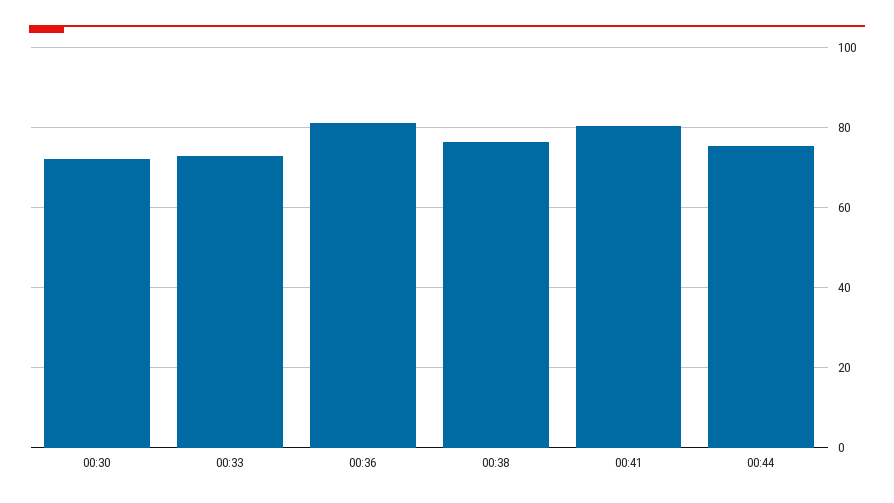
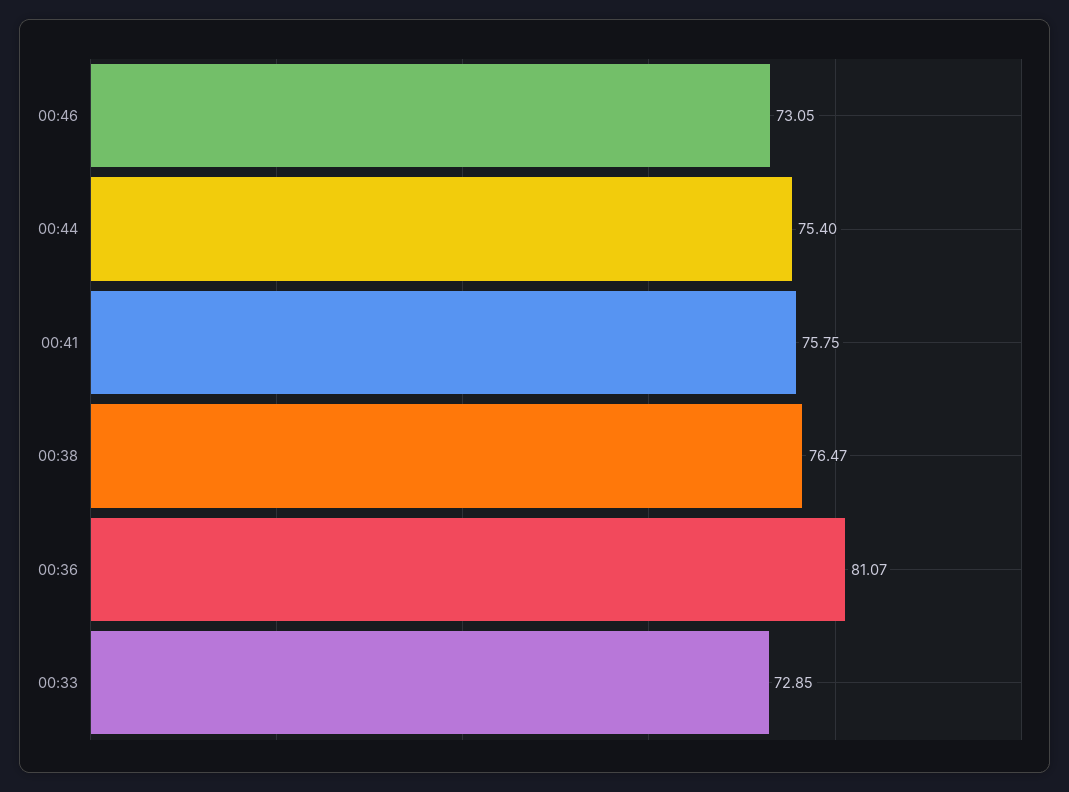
00:30: 72 -> none
00:41: 80 -> 75.75
00:46: none -> 73.05

